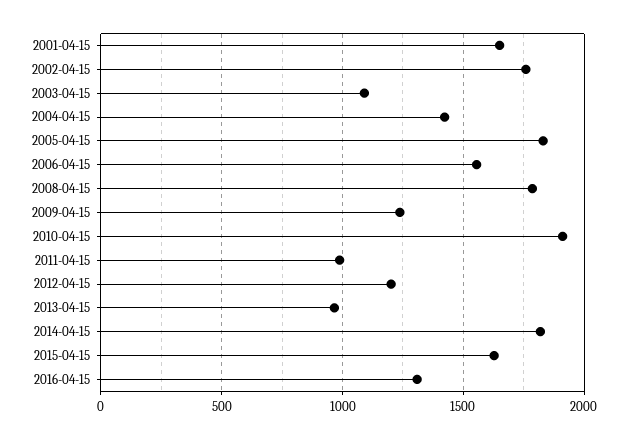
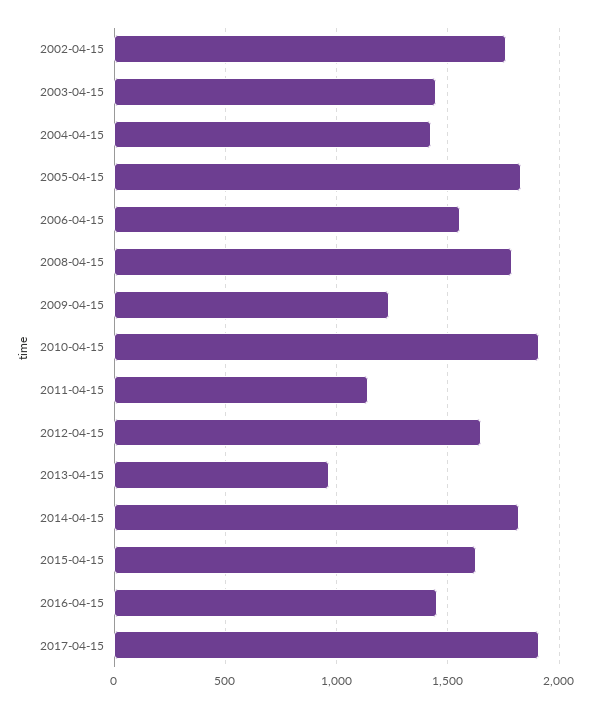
2001-04-15: 1650 -> none
2003-04-15: 1100 -> 1450
2011-04-15: 1000 -> 1150
2012-04-15: 1200 -> 1650
2016-04-15: 1300 -> 1450
2017-04-15: none -> 1900

